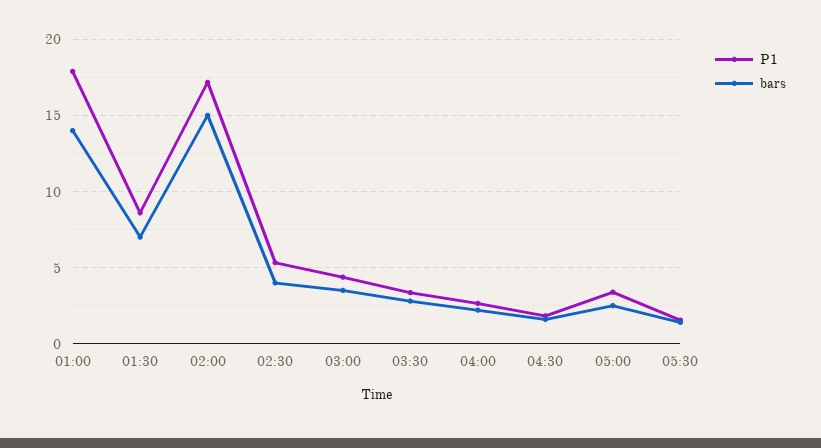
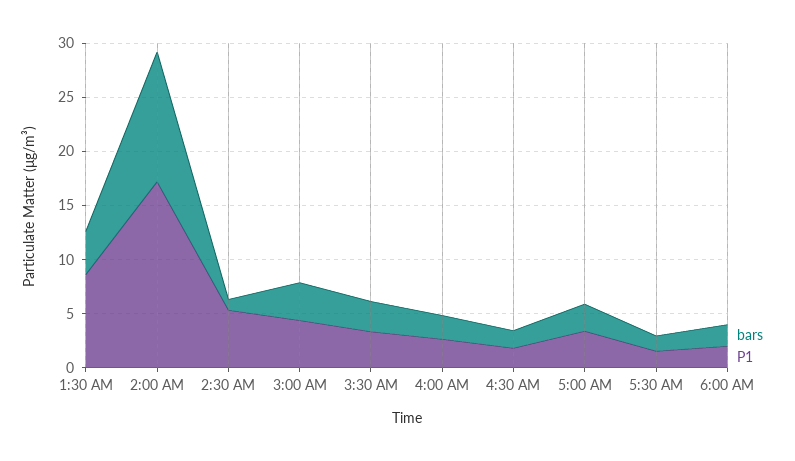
P1, 01:00: 18 -> none
bars, 01:00: 14 -> none
bars, 01:30: 7 -> 4
bars, 02:00: 15 -> 12
bars, 02:30: 4 -> 1
bars, 6:00 AM: none -> 2
P1, 6:00 AM: none -> 2

